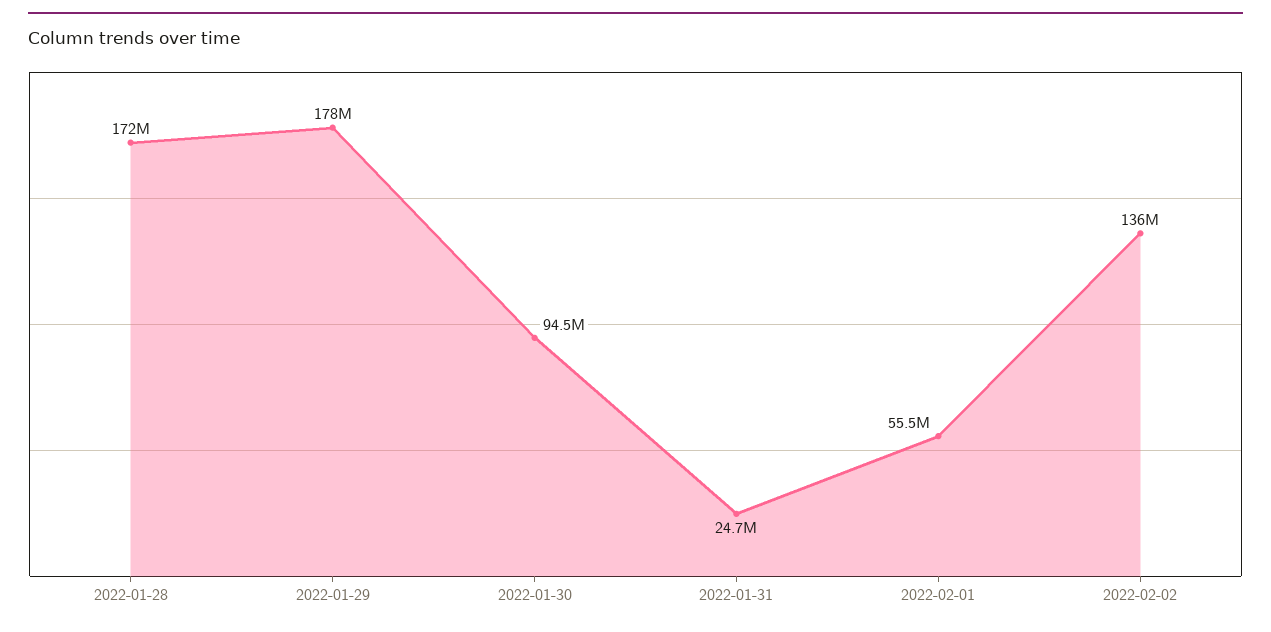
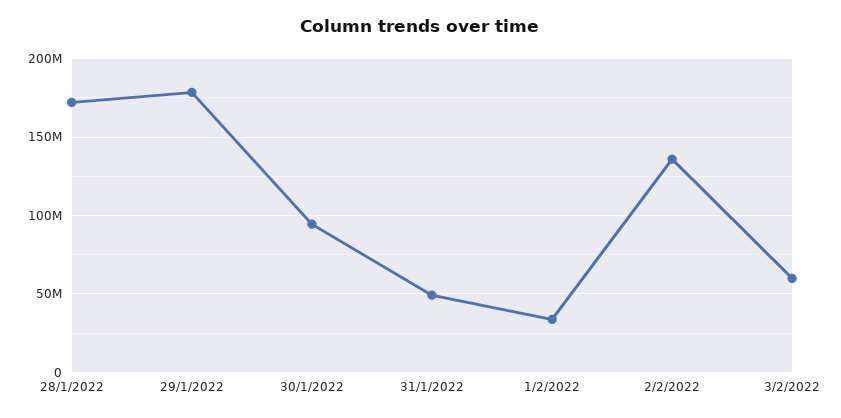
2022-01-31: 24700000 -> 50000000
2022-02-01: 55500000 -> 35000000
3/2/2022: none -> 60000000

